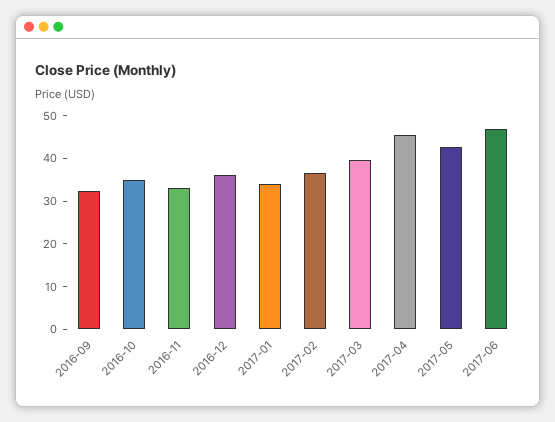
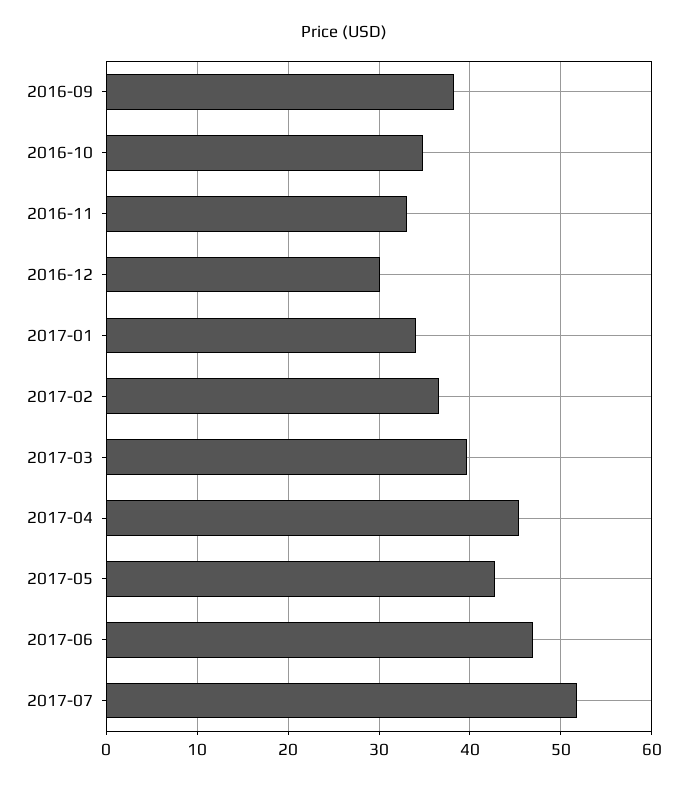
2016-09: 32 -> 38
2016-12: 36 -> 30
2017-07: none -> 52

